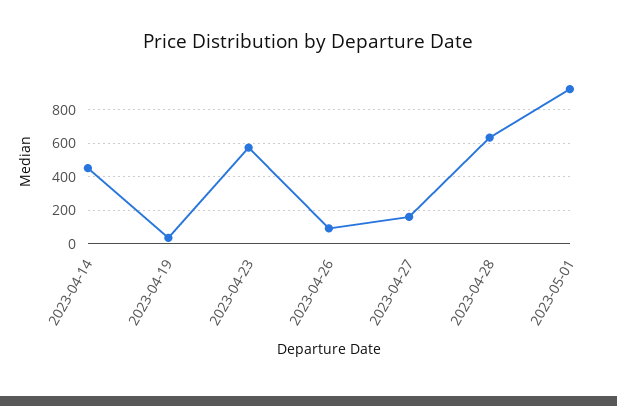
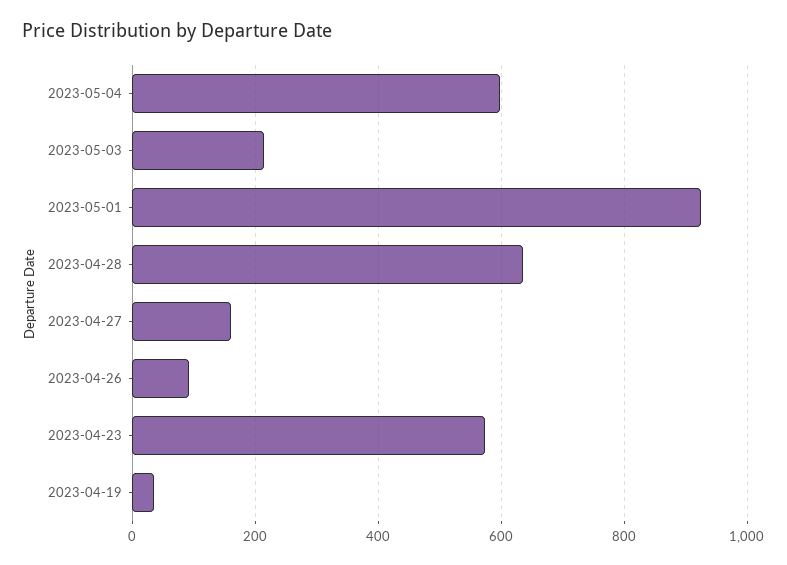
2023-04-14: 450 -> none
2023-05-04: none -> 600
2023-05-03: none -> 220

